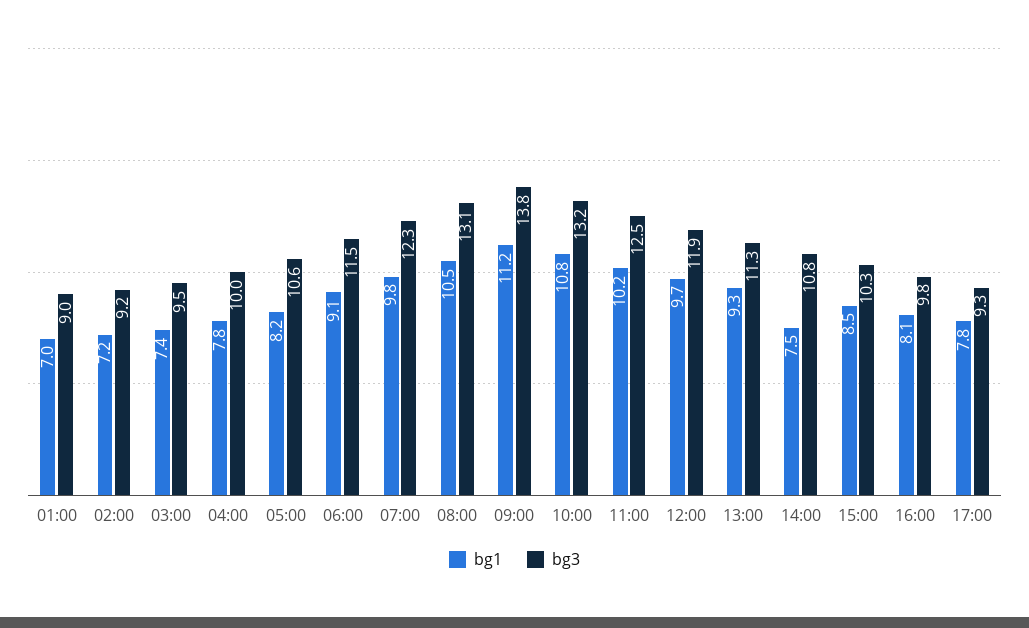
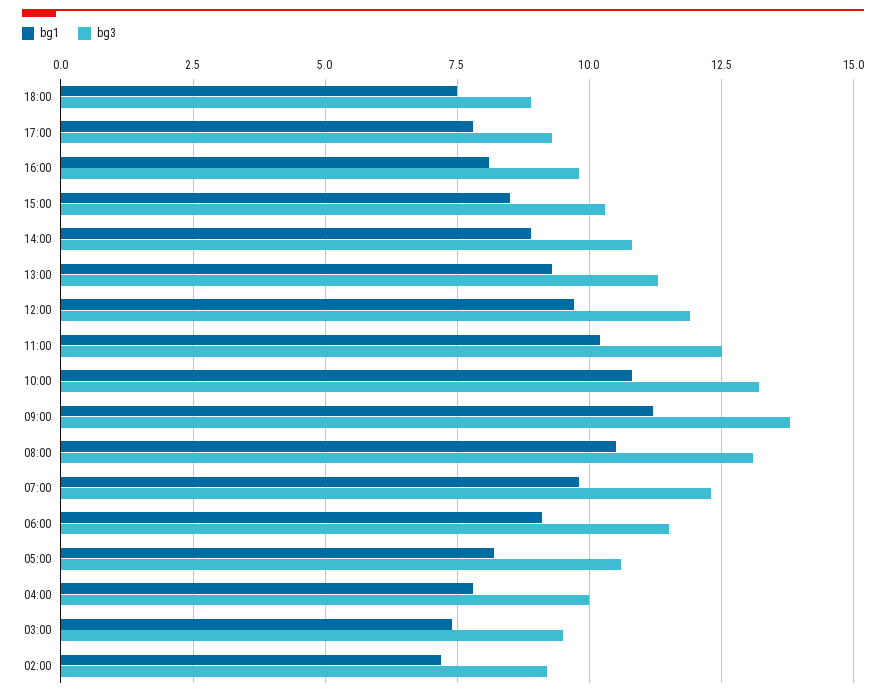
bg1, 01:00: 7 -> none
bg3, 01:00: 9 -> none
bg1, 14:00: 7.5 -> 9
bg1, 18:00: none -> 7.5
bg3, 18:00: none -> 9

